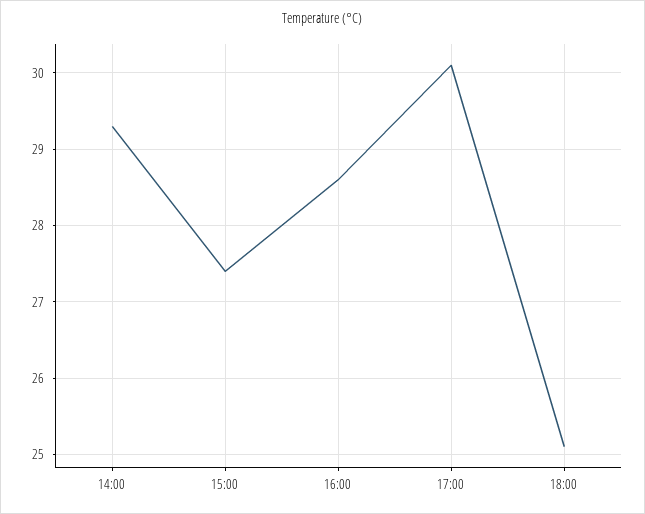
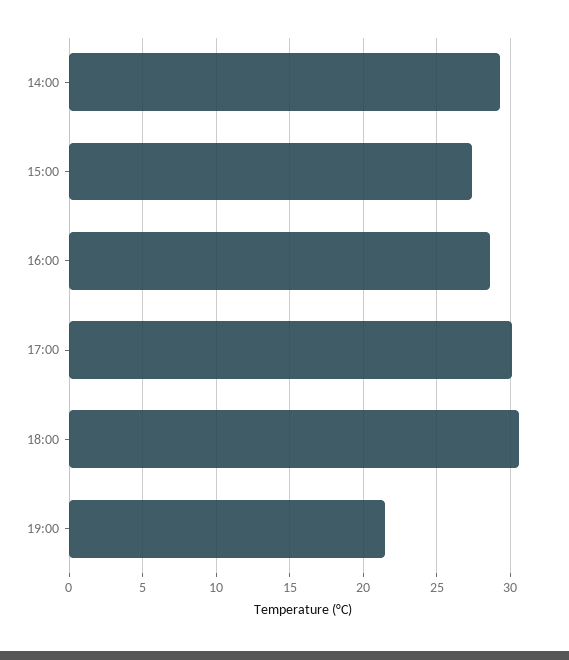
18:00: 25.1 -> 30.5
19:00: none -> 21.5

